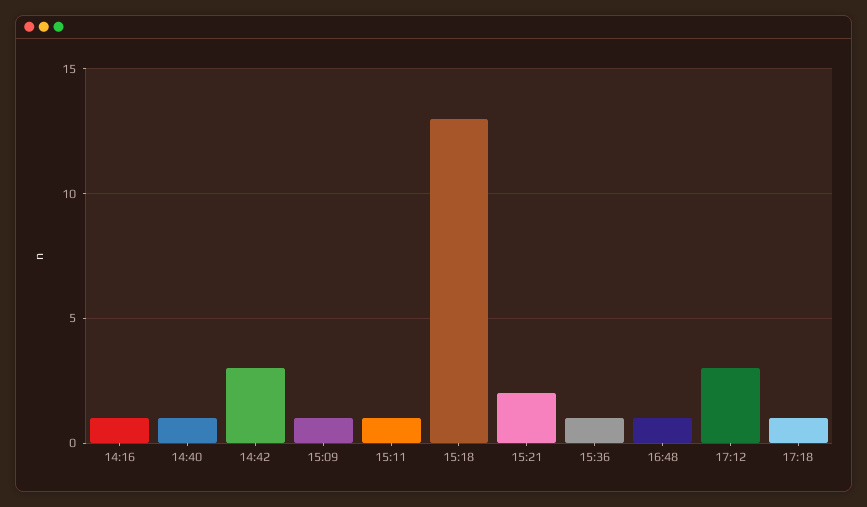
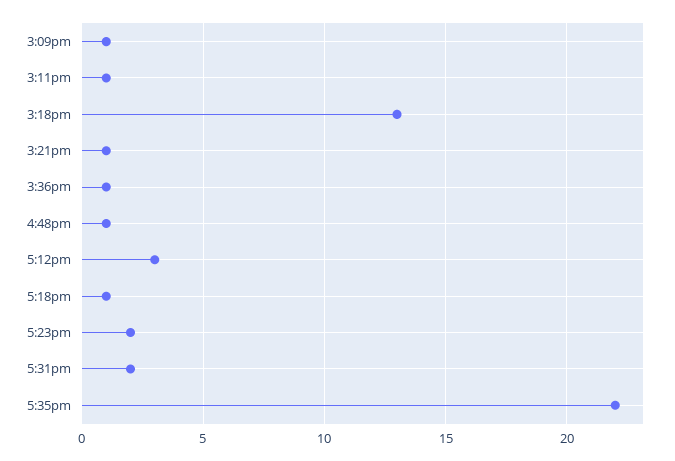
14:16: 1 -> none
14:40: 1 -> none
14:42: 3 -> none
15:21: 2 -> 1
5:23pm: none -> 2
5:31pm: none -> 2
5:35pm: none -> 22

